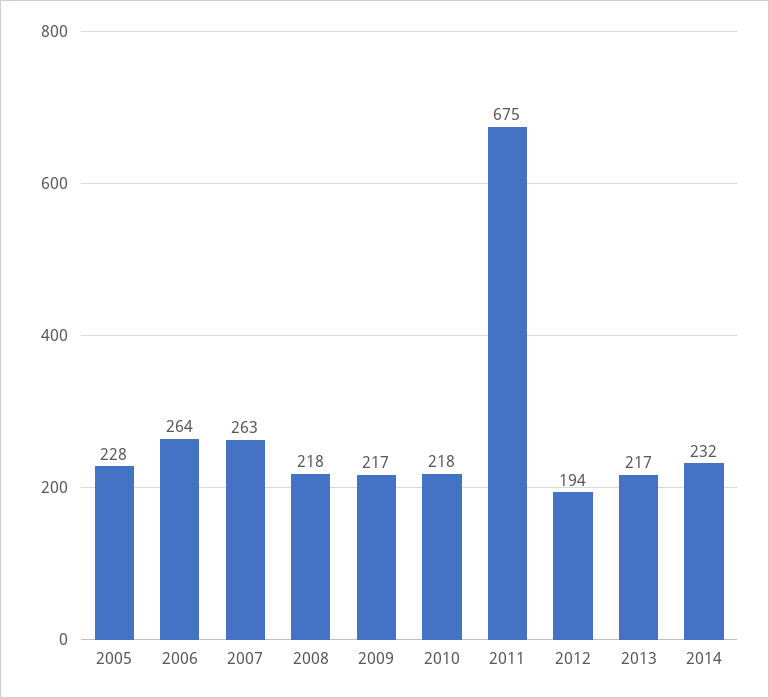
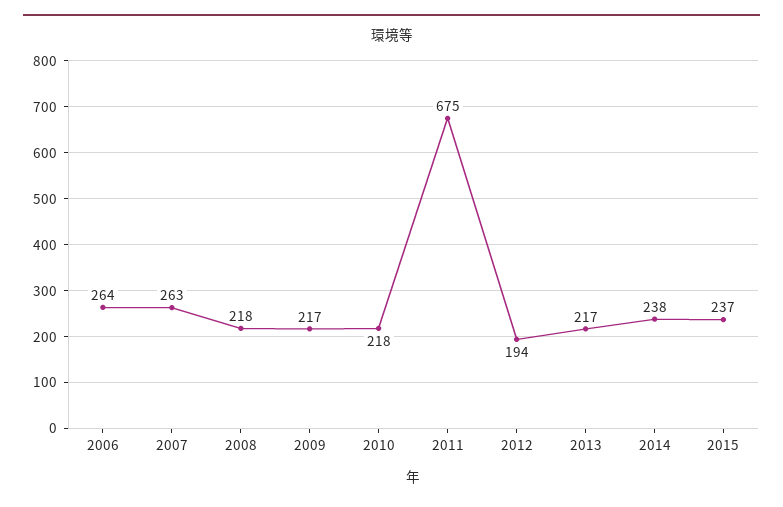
2005: 228 -> none
2014: 232 -> 238
2015: none -> 237

